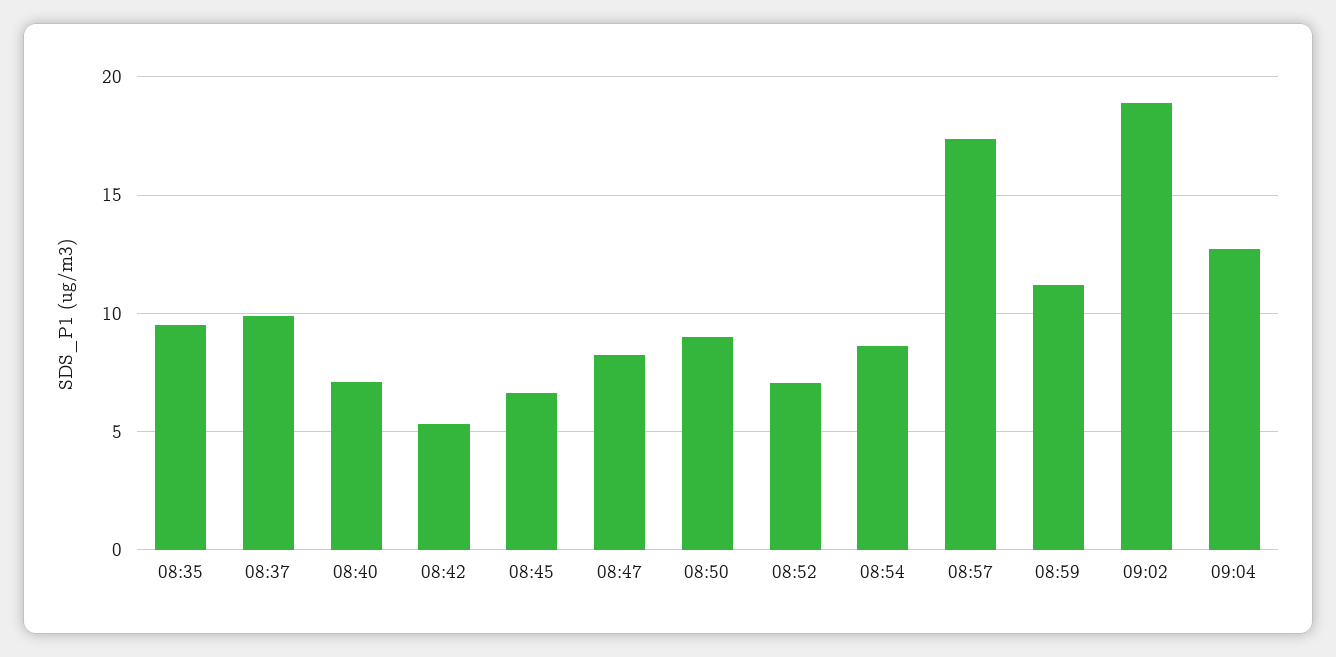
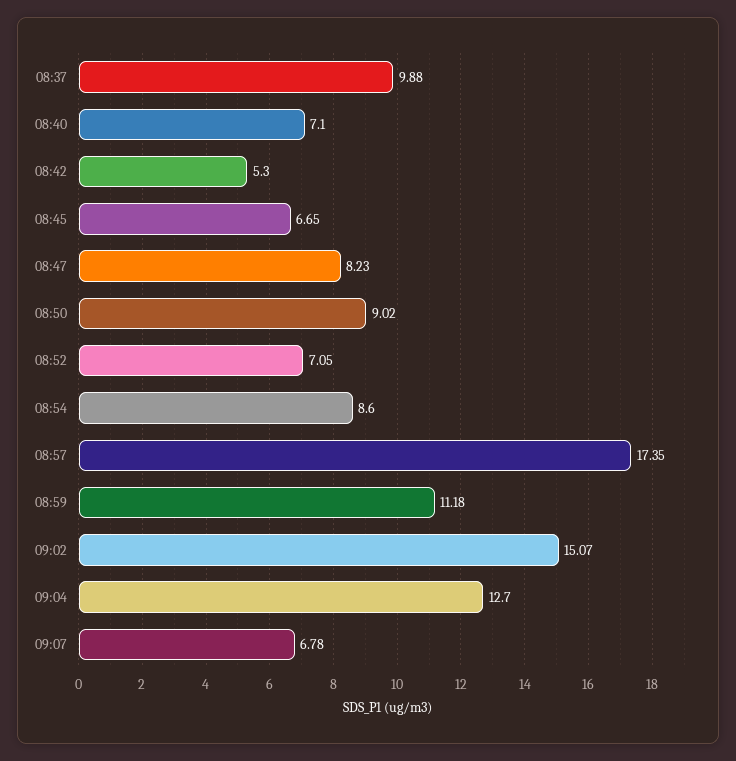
08:35: 9.5 -> none
09:02: 19 -> 15.07
09:07: none -> 6.78

